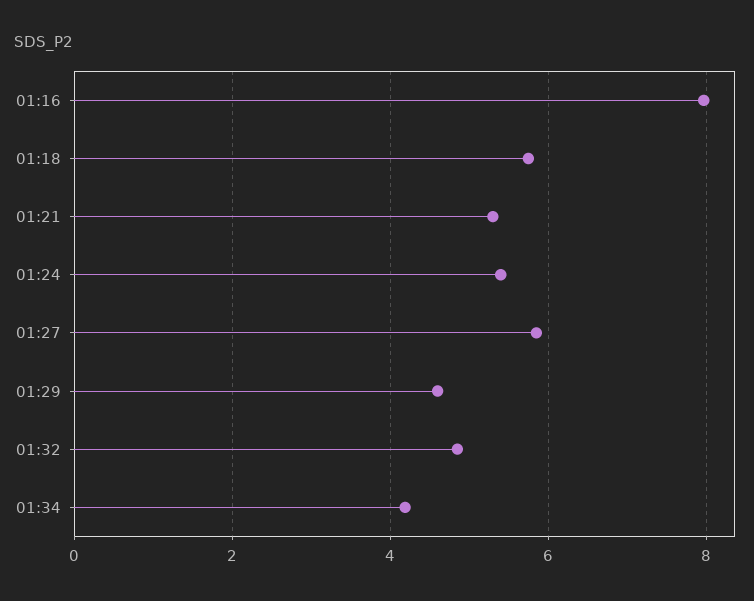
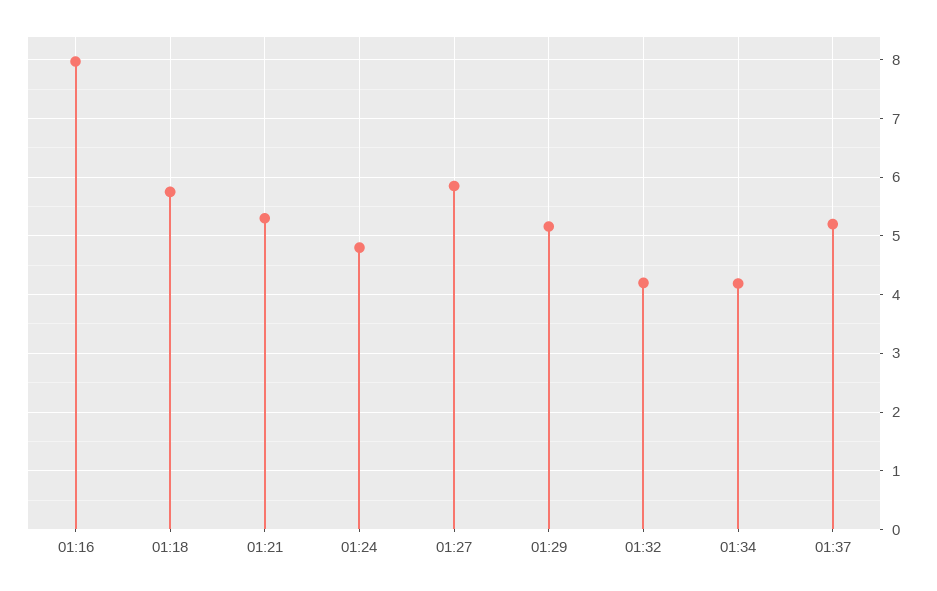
01:24: 5.4 -> 4.8
01:29: 4.6 -> 5.2
01:32: 4.8 -> 4.2
01:37: none -> 5.2

